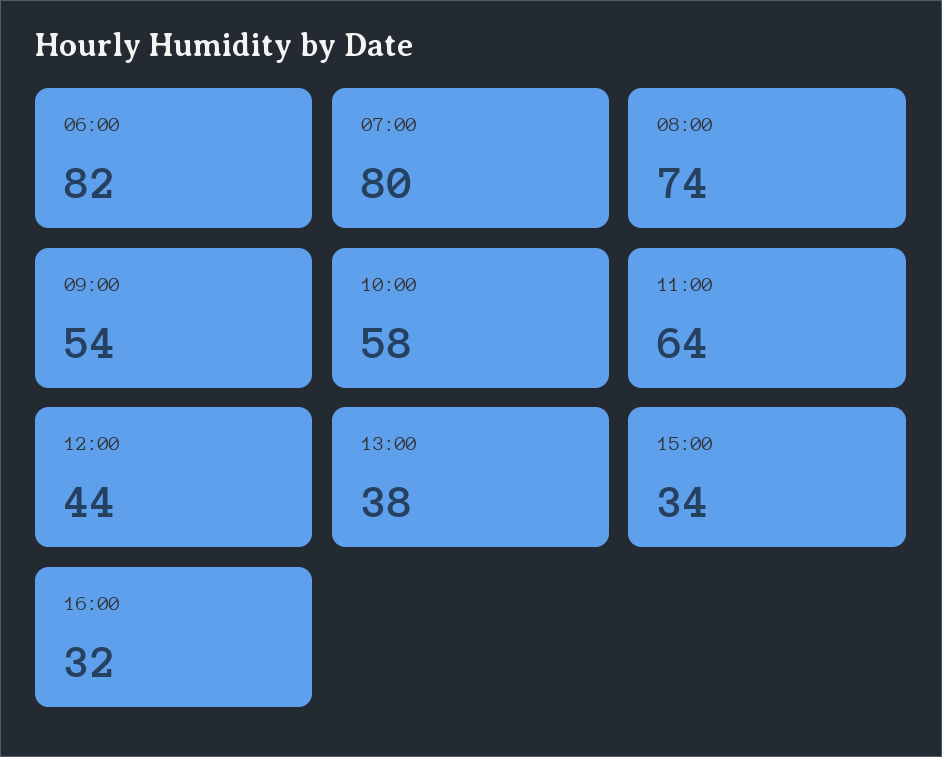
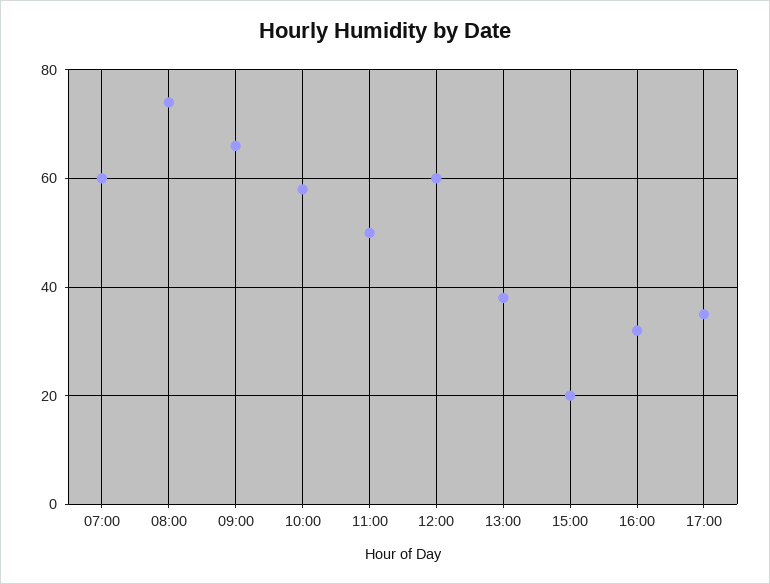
06:00: 82 -> none
07:00: 80 -> 60
09:00: 54 -> 65
11:00: 64 -> 50
12:00: 44 -> 60
15:00: 34 -> 20
17:00: none -> 35

